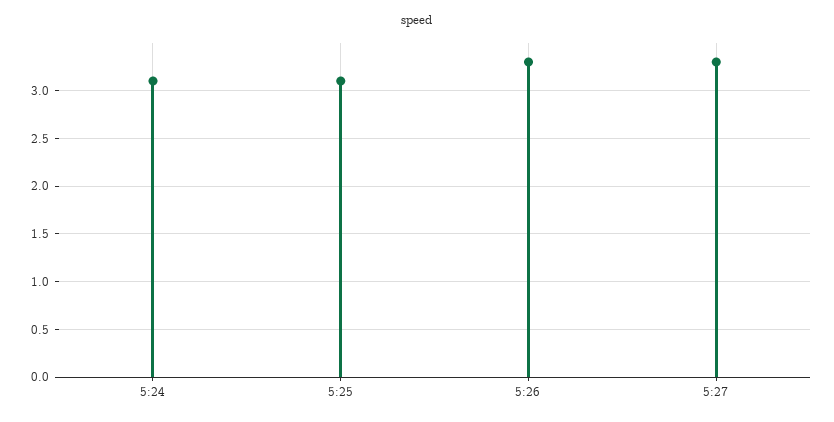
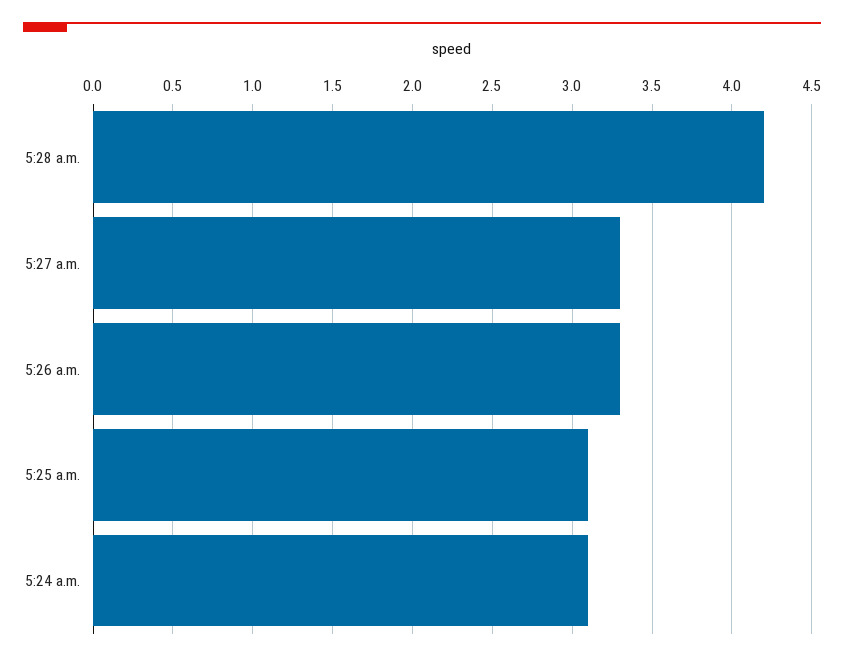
5:28 a.m.: none -> 4.2

